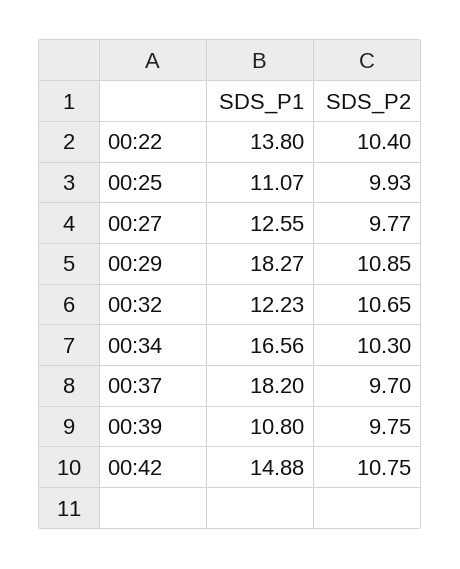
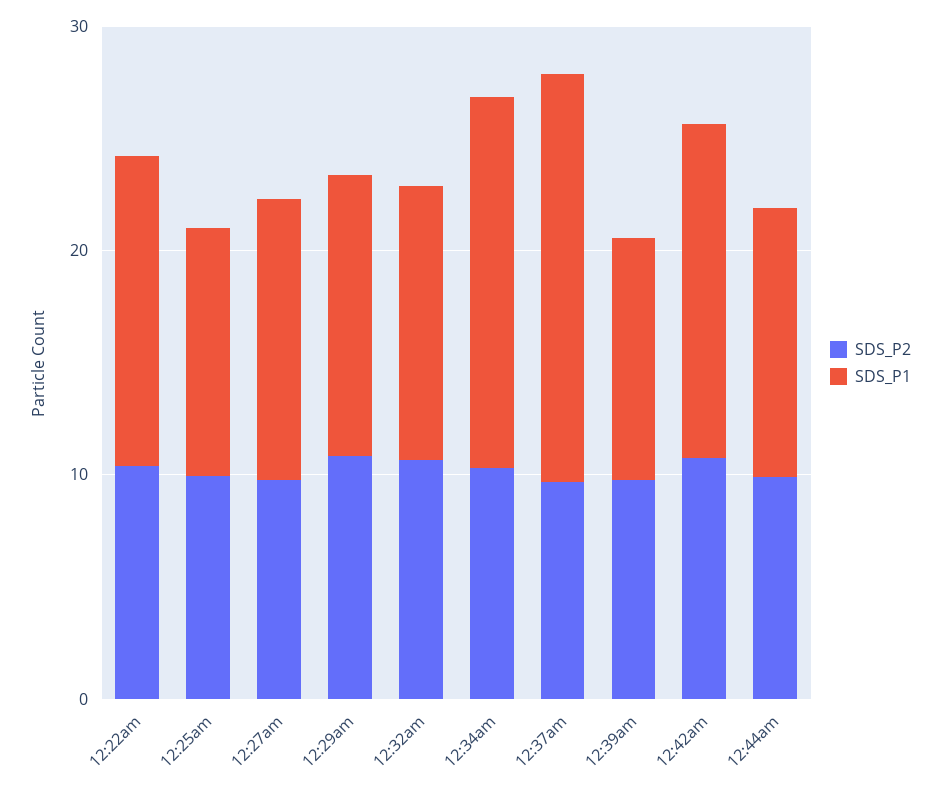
SDS_P1, 00:29: 18.27 -> 12
SDS_P2, 12:44am: none -> 10
SDS_P1, 12:44am: none -> 12

